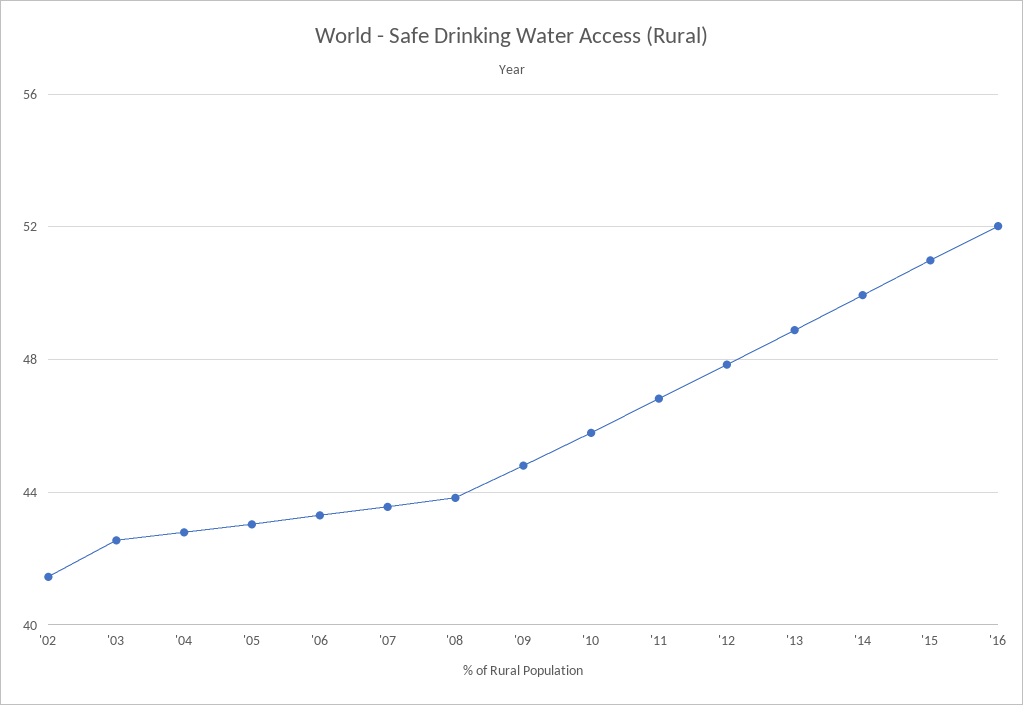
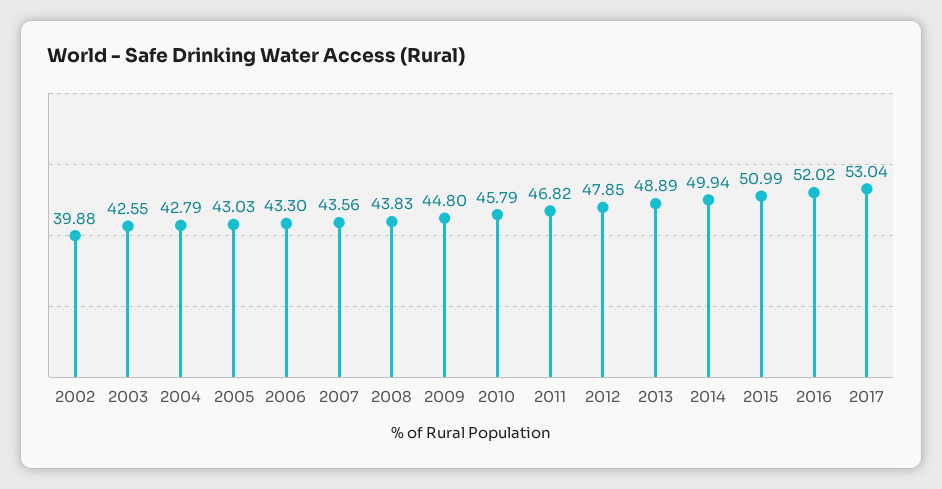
'02: 41.5 -> 39.88
2017: none -> 53.04

